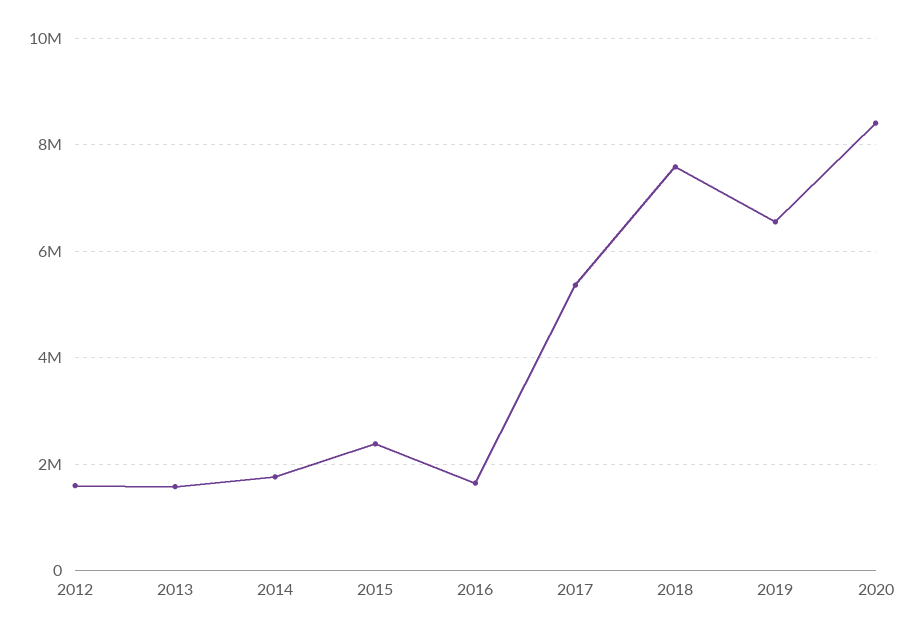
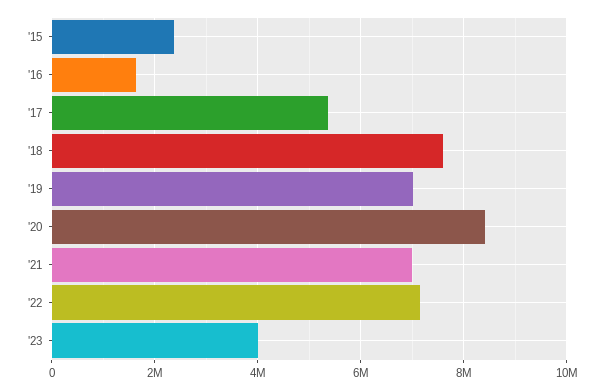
2012: 1600000 -> none
2013: 1600000 -> none
2014: 1800000 -> none
2019: 6600000 -> 7000000
'21: none -> 7000000
'22: none -> 7200000
'23: none -> 4000000

